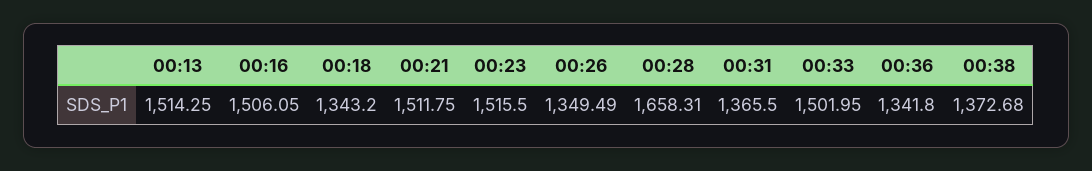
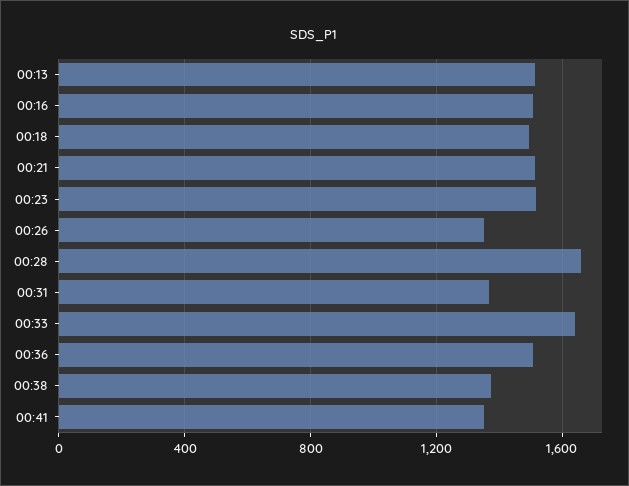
00:18: 1343.2 -> 1500
00:33: 1501.95 -> 1650
00:36: 1341.8 -> 1500
00:41: none -> 1350

